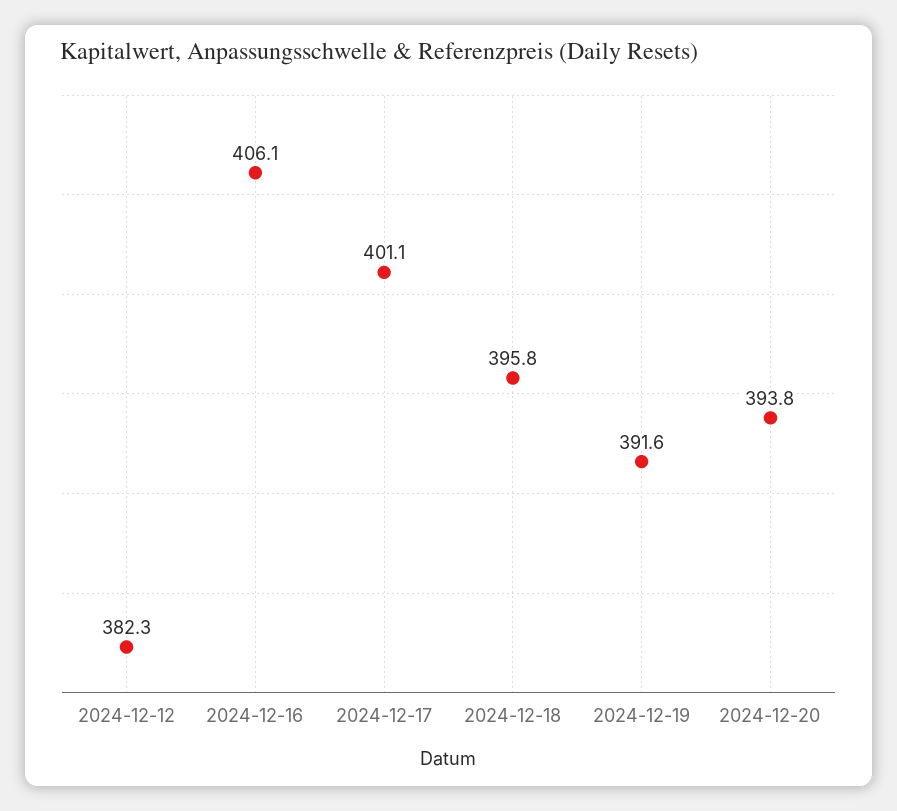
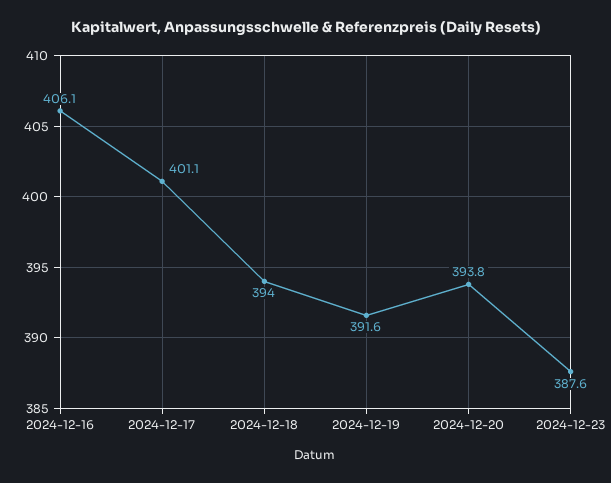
2024-12-12: 382.3 -> none
2024-12-18: 395.8 -> 394
2024-12-23: none -> 387.6

